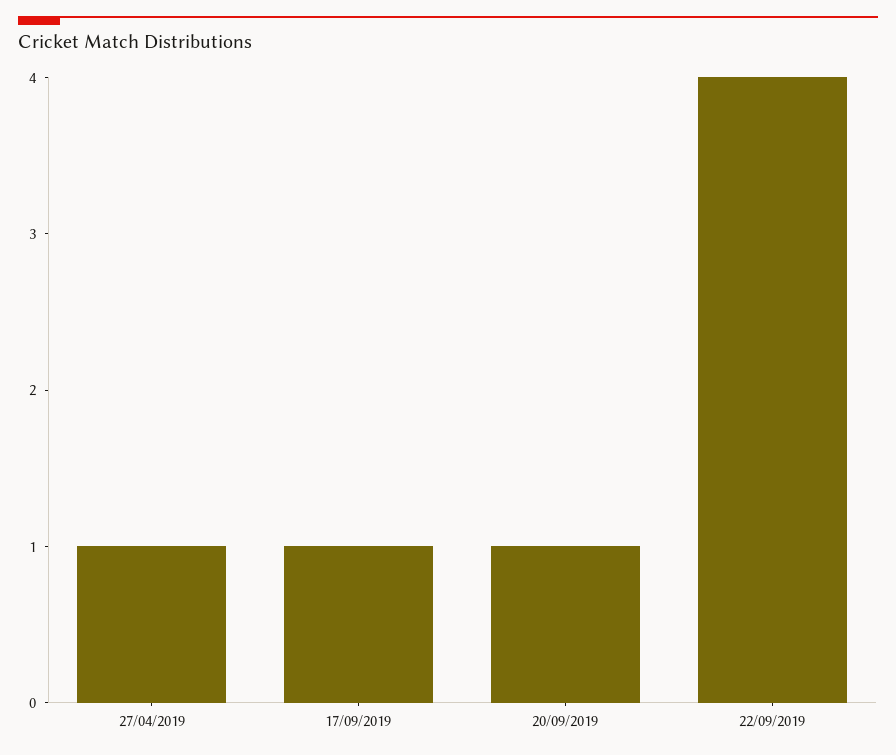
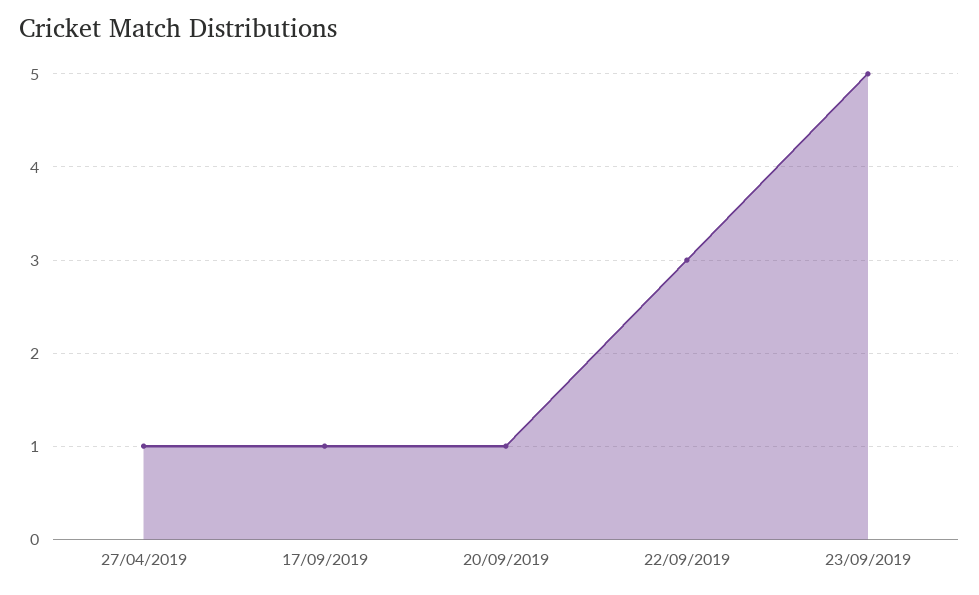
22/09/2019: 4 -> 3
23/09/2019: none -> 5

